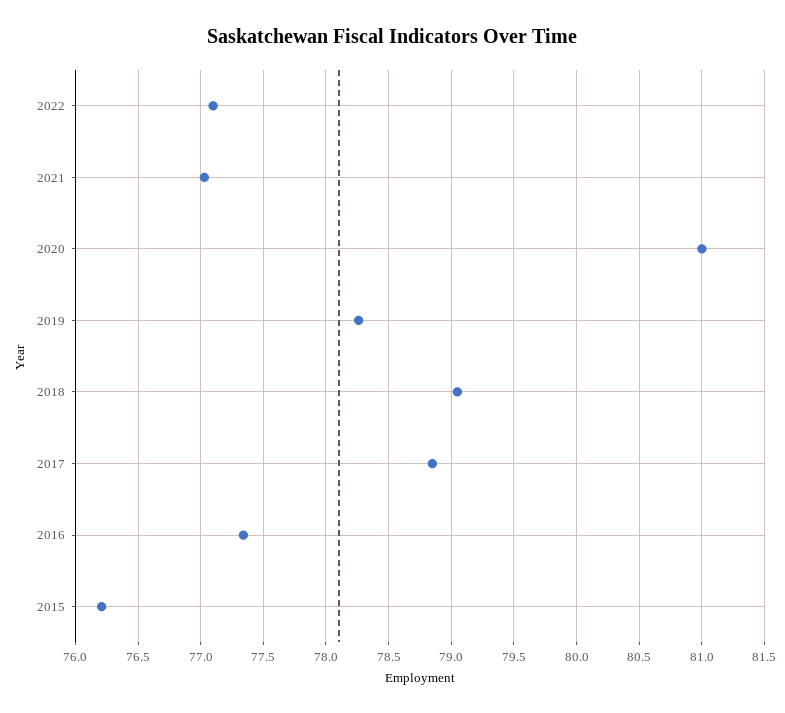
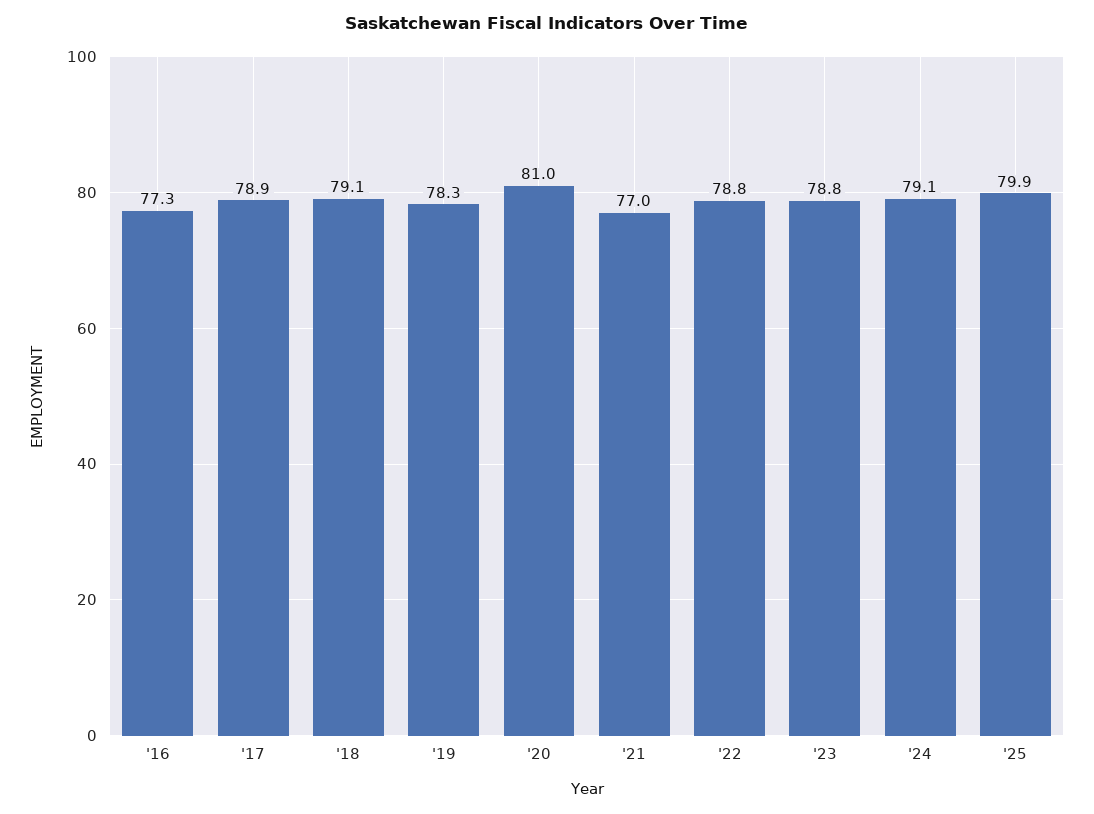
2022: 77.1 -> 78.8
2015: 76.2 -> none
'23: none -> 78.8
'24: none -> 79.1
'25: none -> 79.9

